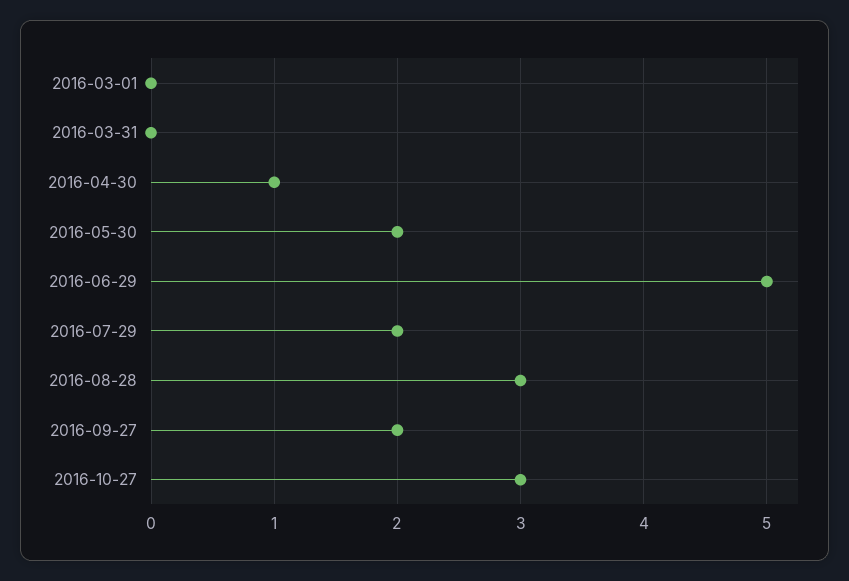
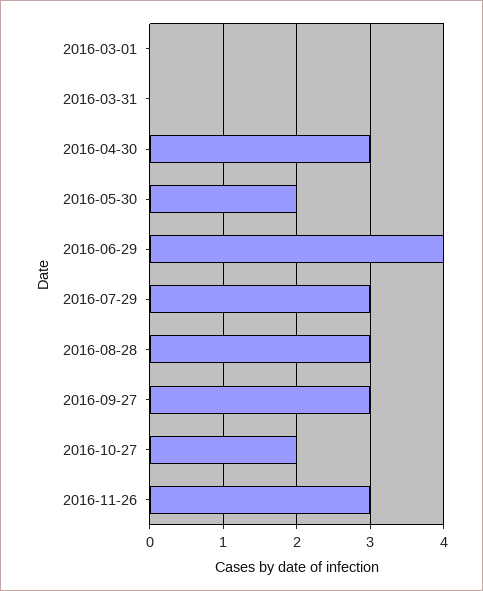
2016-04-30: 1 -> 3
2016-06-29: 5 -> 4
2016-07-29: 2 -> 3
2016-09-27: 2 -> 3
2016-10-27: 3 -> 2
2016-11-26: none -> 3

